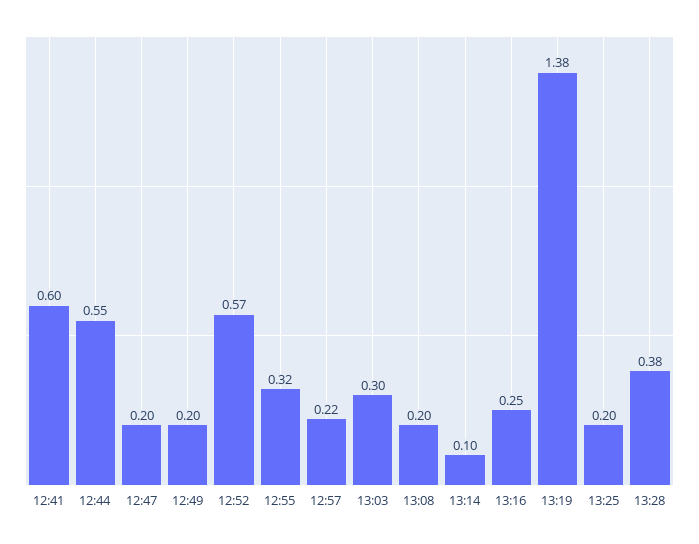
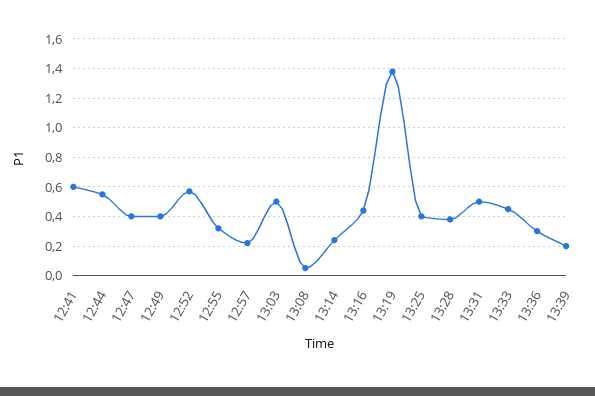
12:47: 0.2 -> 0.4
12:49: 0.2 -> 0.4
13:03: 0.3 -> 0.5
13:08: 0.2 -> 0.05
13:14: 0.1 -> 0.25
13:16: 0.25 -> 0.45
13:25: 0.2 -> 0.4
13:31: none -> 0.5
13:33: none -> 0.45
13:36: none -> 0.3
13:39: none -> 0.2

